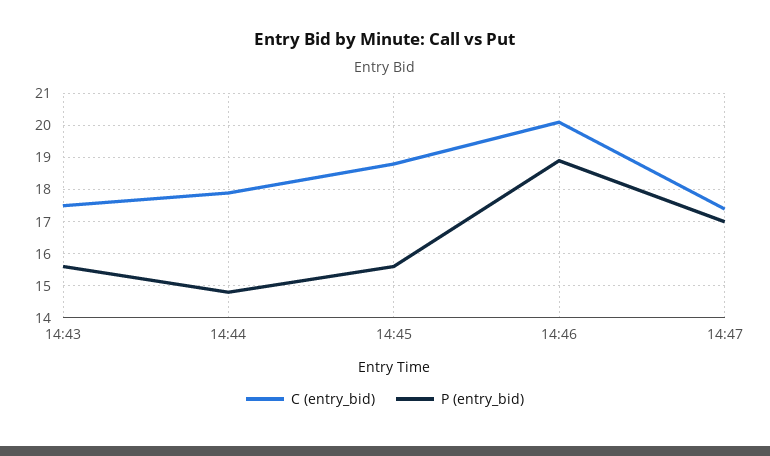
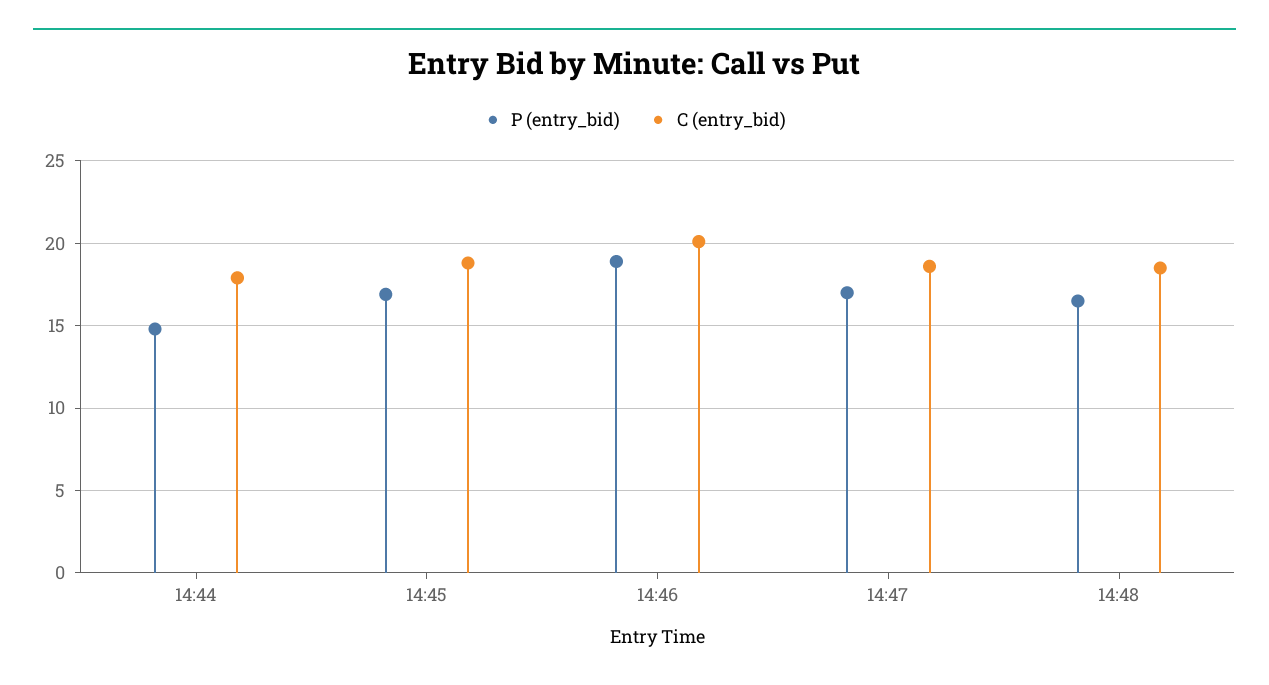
C (entry_bid), 14:43: 17.5 -> none
P (entry_bid), 14:43: 15.5 -> none
P (entry_bid), 14:45: 15.5 -> 17
C (entry_bid), 14:47: 17.5 -> 18.5
P (entry_bid), 14:48: none -> 16.5
C (entry_bid), 14:48: none -> 18.5

